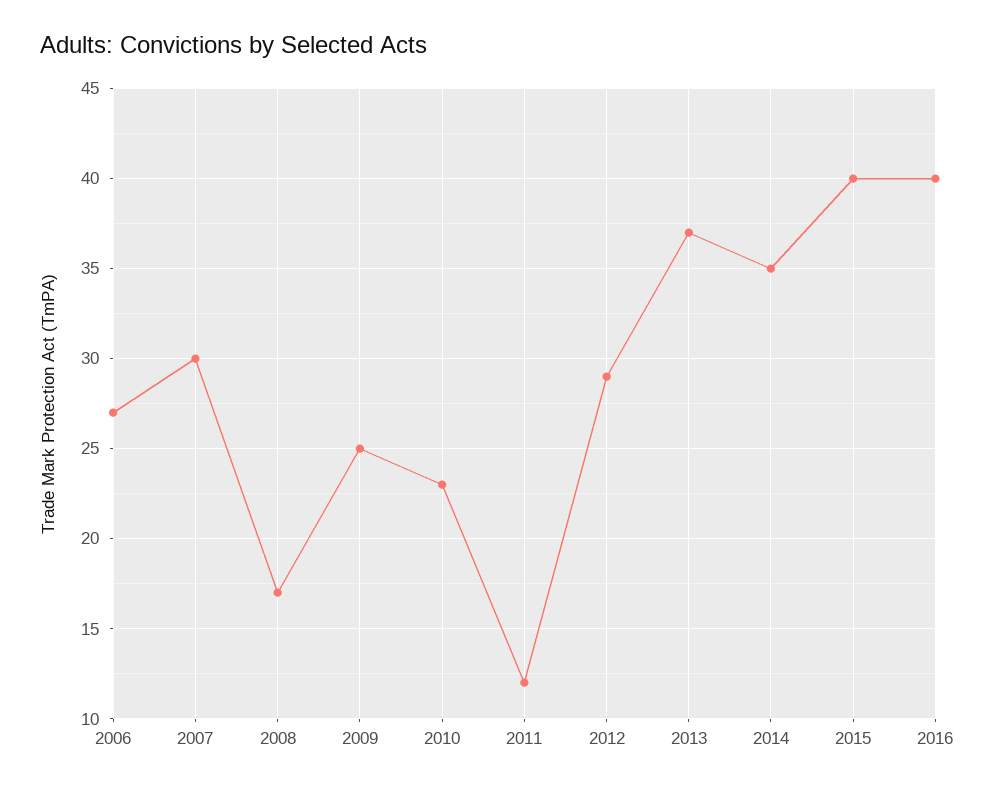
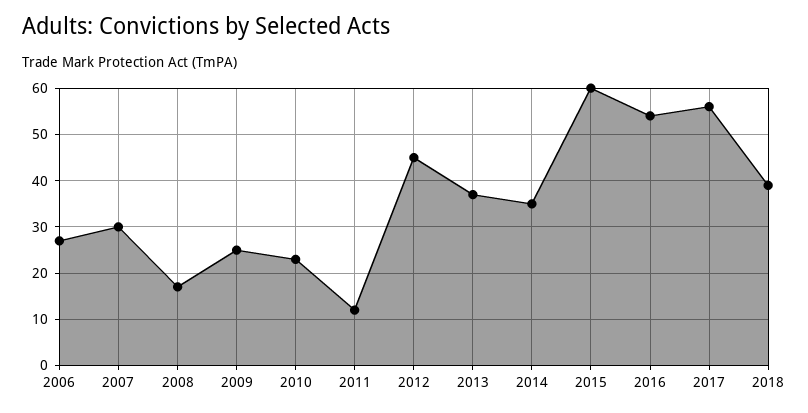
2012: 29 -> 45
2015: 40 -> 60
2016: 40 -> 55
2017: none -> 55
2018: none -> 40

